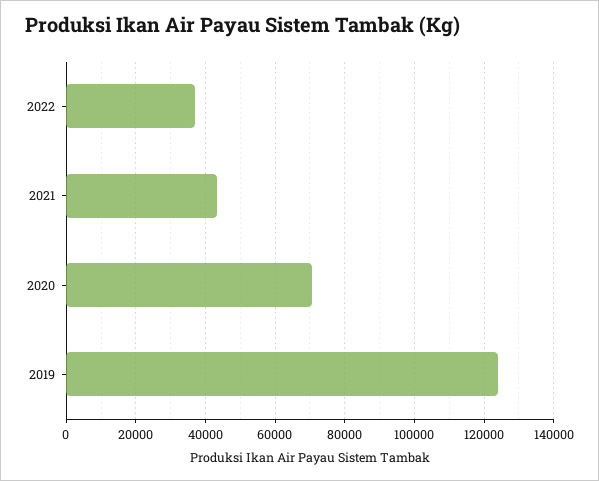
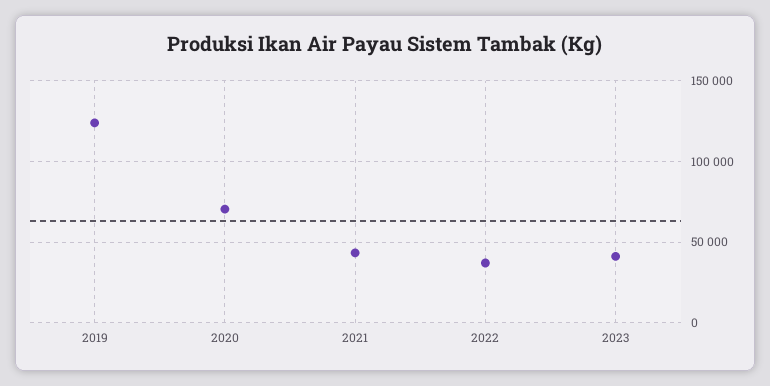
2023: none -> 40000

